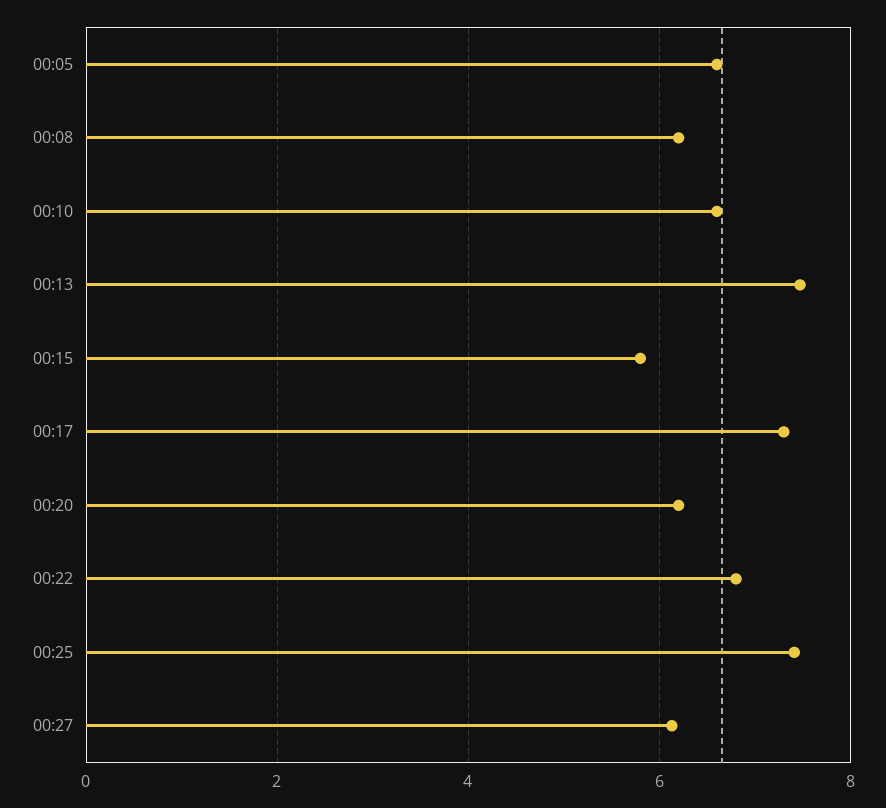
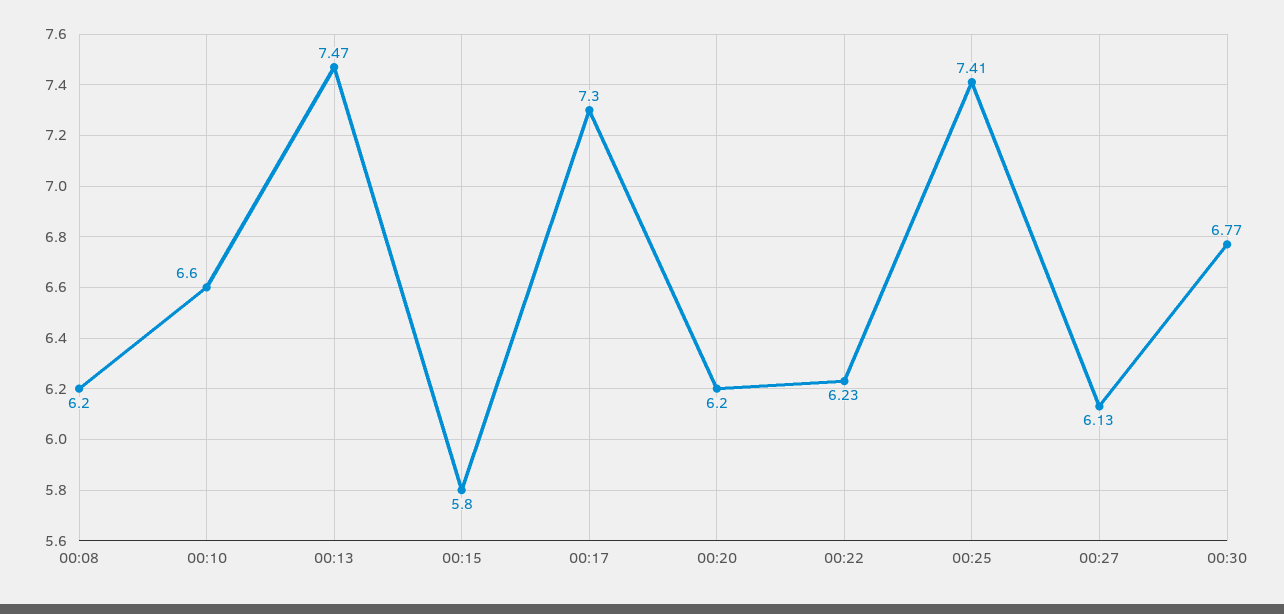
00:05: 6.6 -> none
00:22: 6.8 -> 6.23
00:30: none -> 6.77

